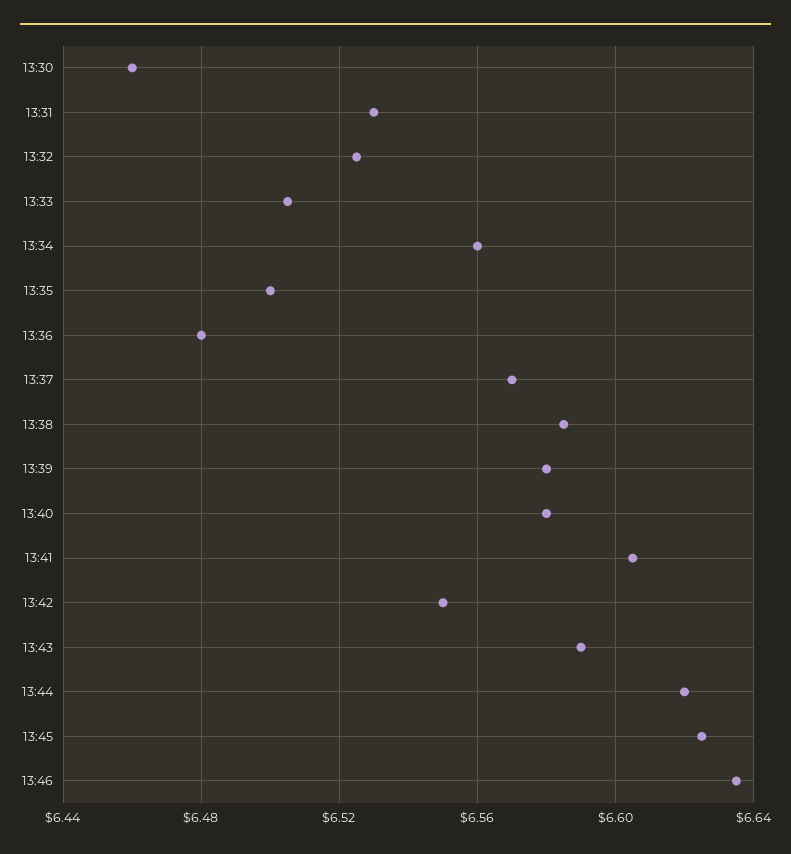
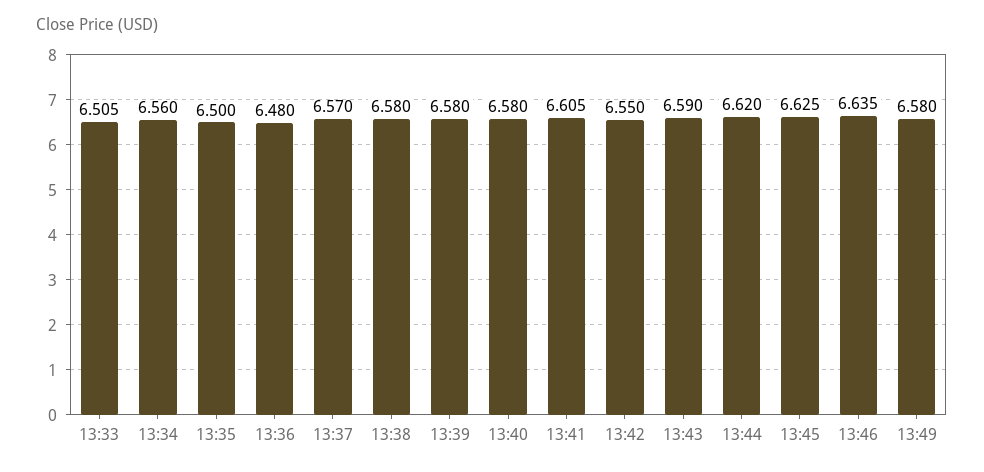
13:30: 6.46 -> none
13:31: 6.53 -> none
13:32: 6.525 -> none
13:38: 6.585 -> 6.58
13:49: none -> 6.58

